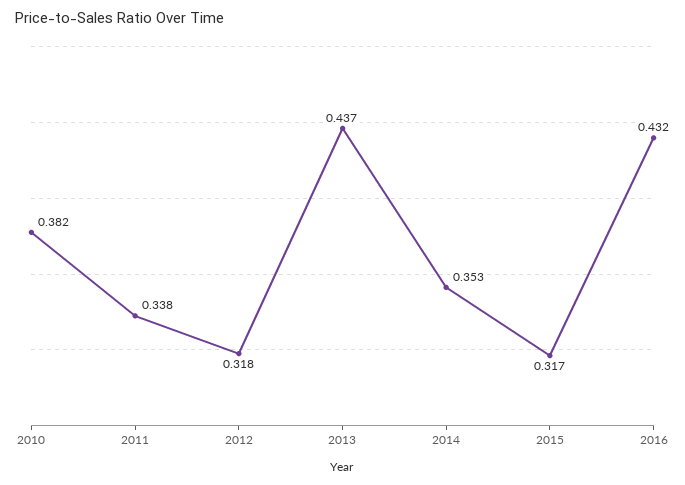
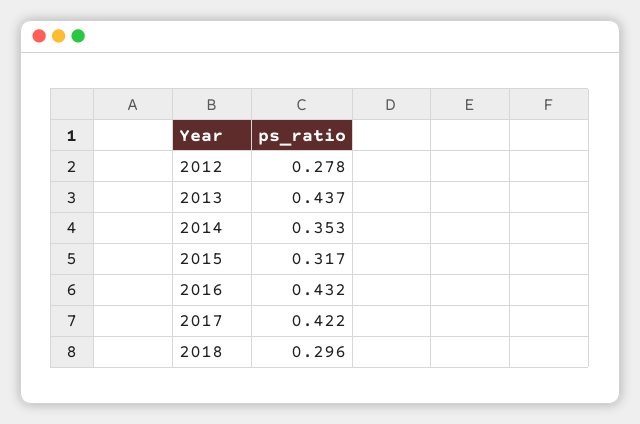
2010: 0.382 -> none
2011: 0.338 -> none
2012: 0.318 -> 0.278
2017: none -> 0.422
2018: none -> 0.296

